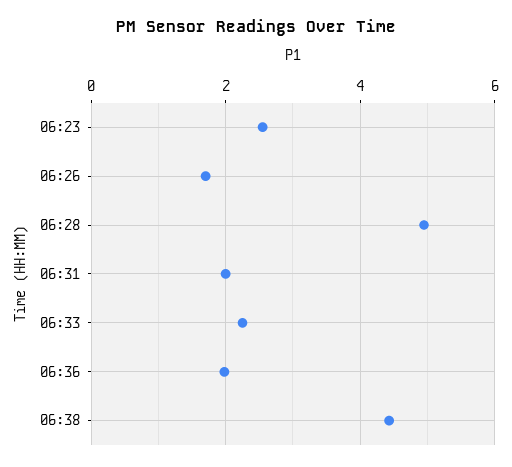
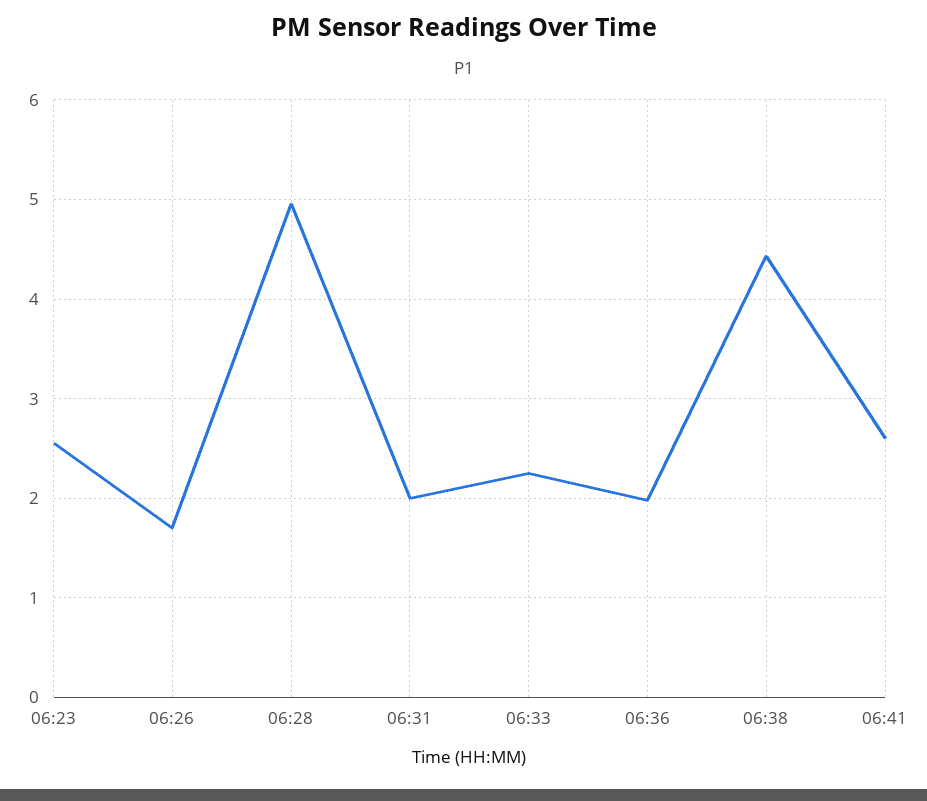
06:41: none -> 2.6

